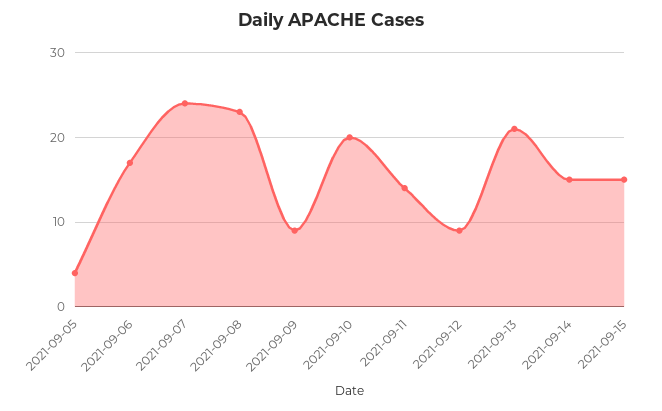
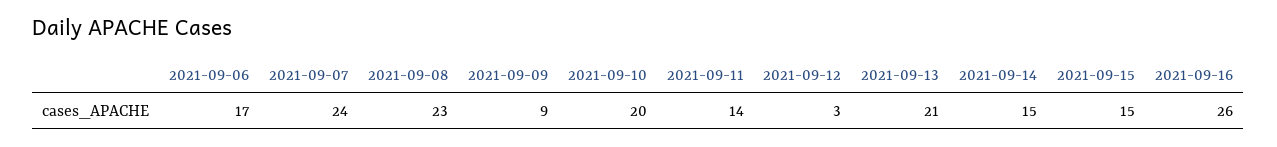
2021-09-05: 4 -> none
2021-09-12: 9 -> 3
2021-09-16: none -> 26

